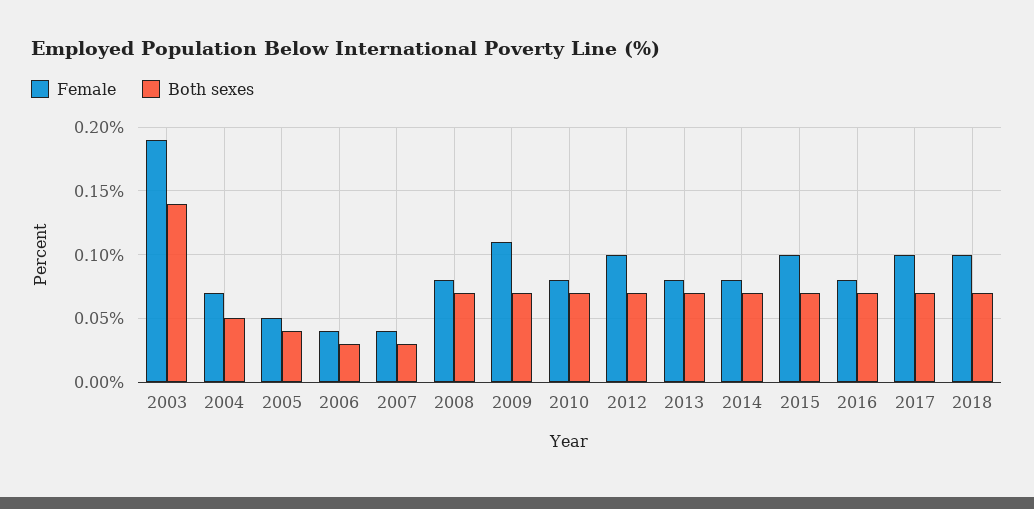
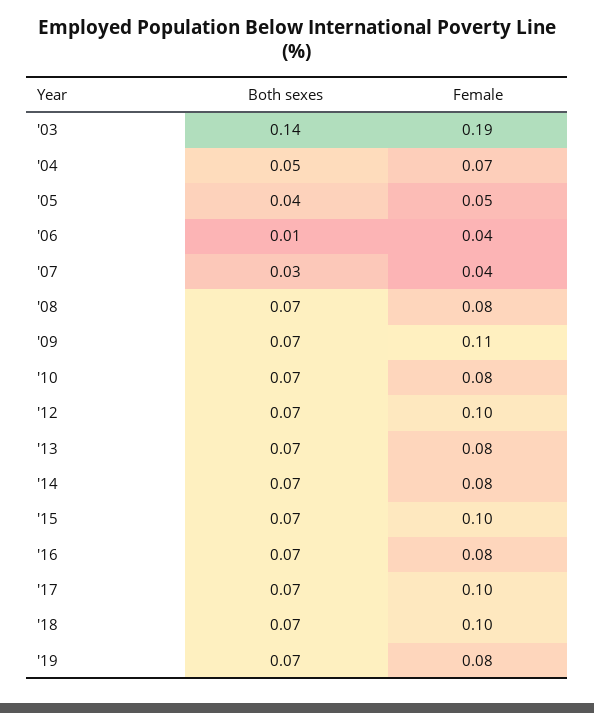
Both sexes, 2006: 0.03 -> 0.01
Both sexes, '19: none -> 0.07
Female, '19: none -> 0.08

